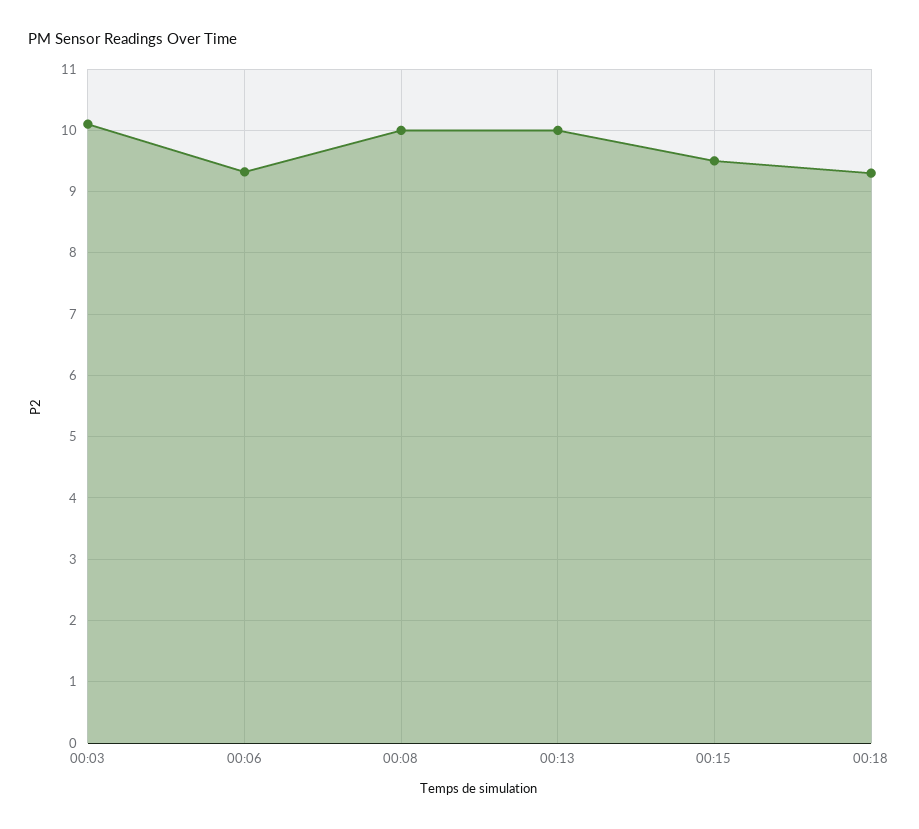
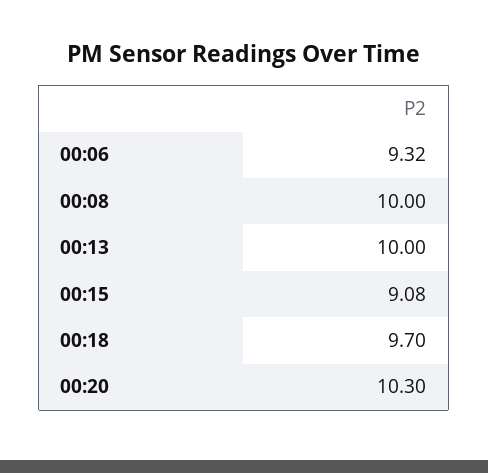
00:03: 10.1 -> none
00:15: 9.5 -> 9.08
00:18: 9.3 -> 9.7
00:20: none -> 10.3

